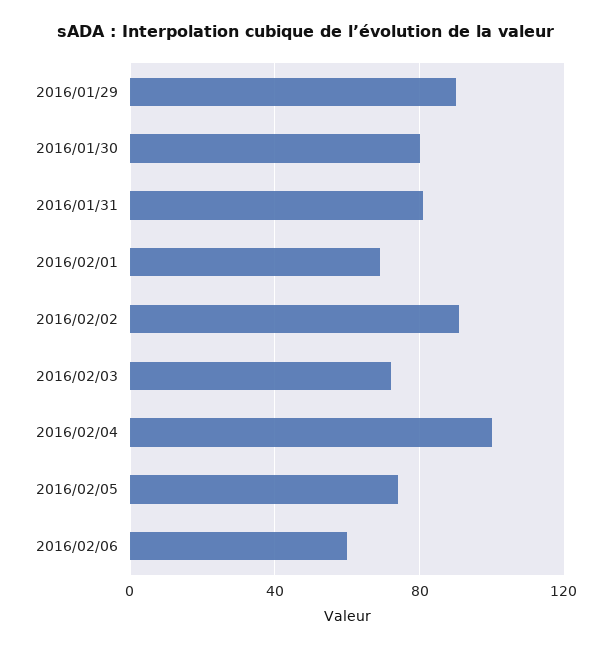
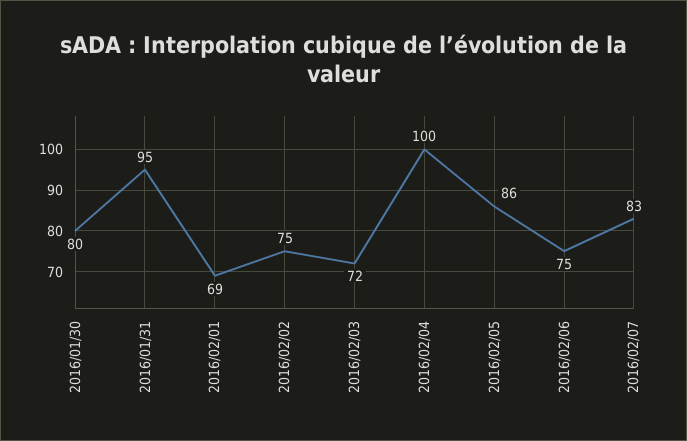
2016/01/29: 90 -> none
2016/01/31: 80 -> 95
2016/02/02: 90 -> 75
2016/02/05: 75 -> 86
2016/02/06: 60 -> 75
2016/02/07: none -> 83

